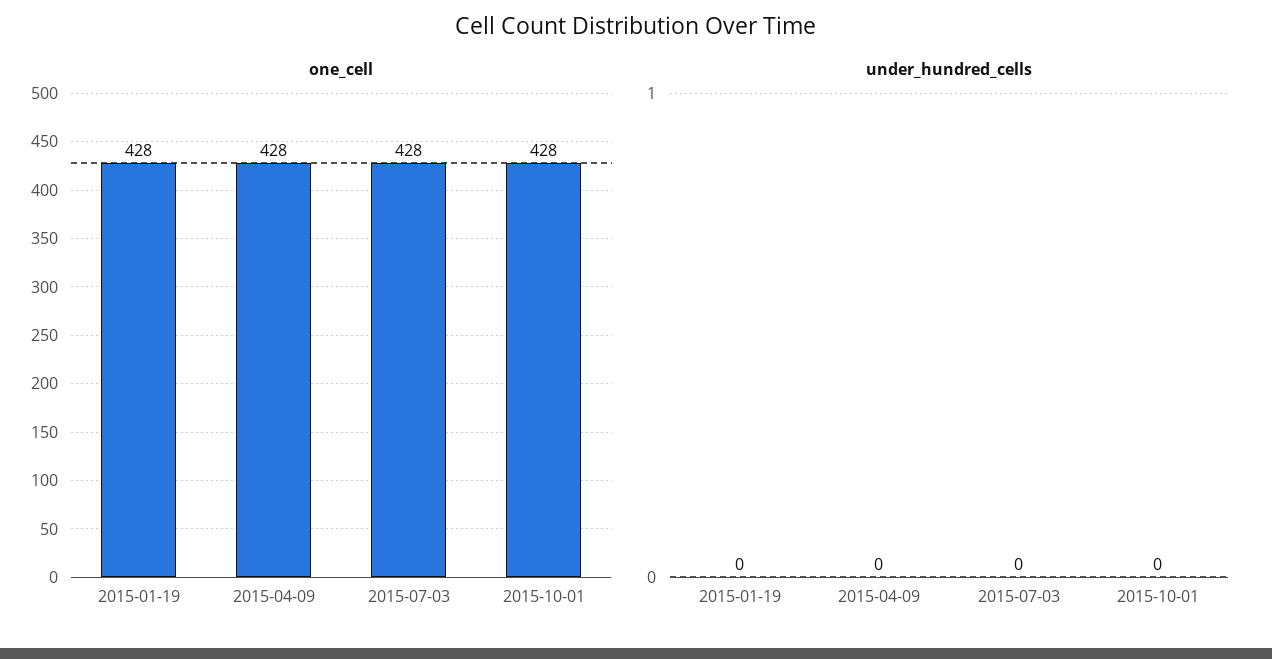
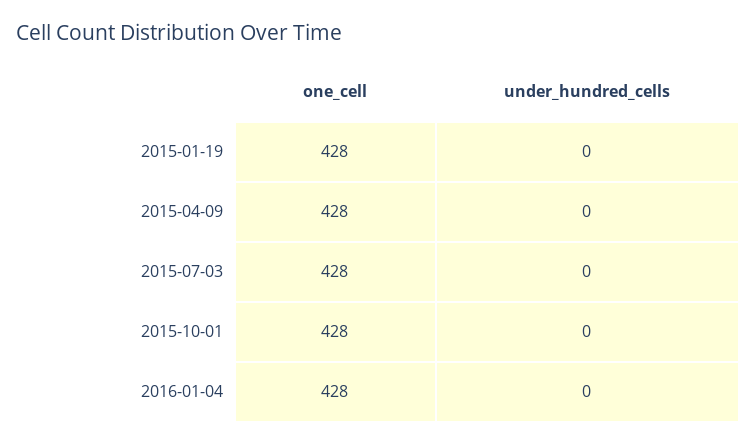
one_cell, 2016-01-04: none -> 428
under_hundred_cells, 2016-01-04: none -> 0

